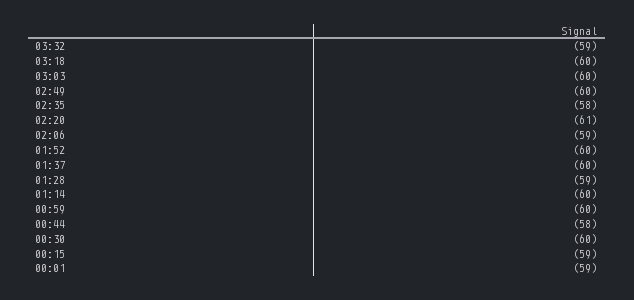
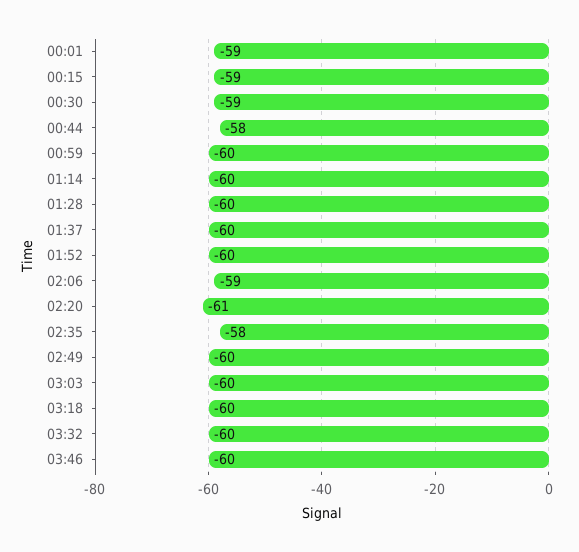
03:32: -59 -> -60
01:28: -59 -> -60
00:30: -60 -> -59
03:46: none -> -60

